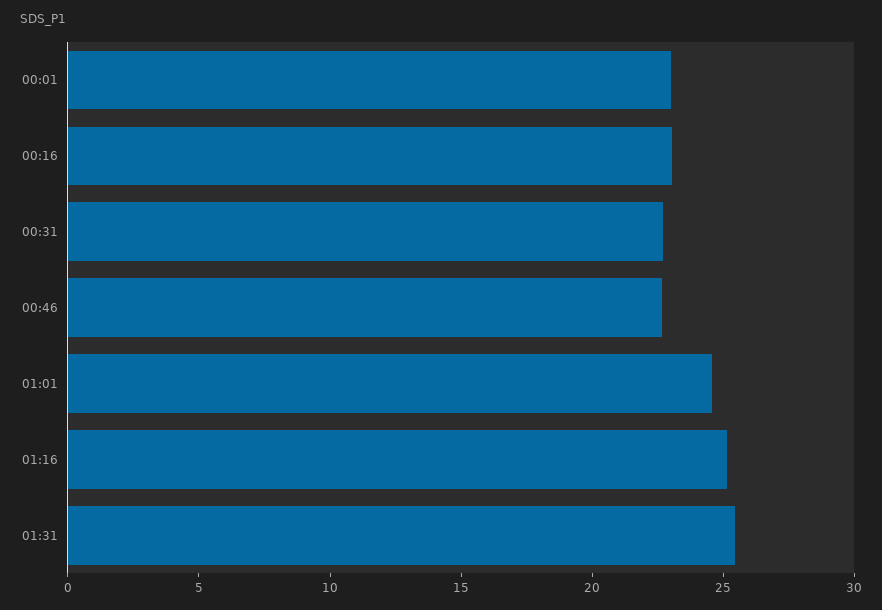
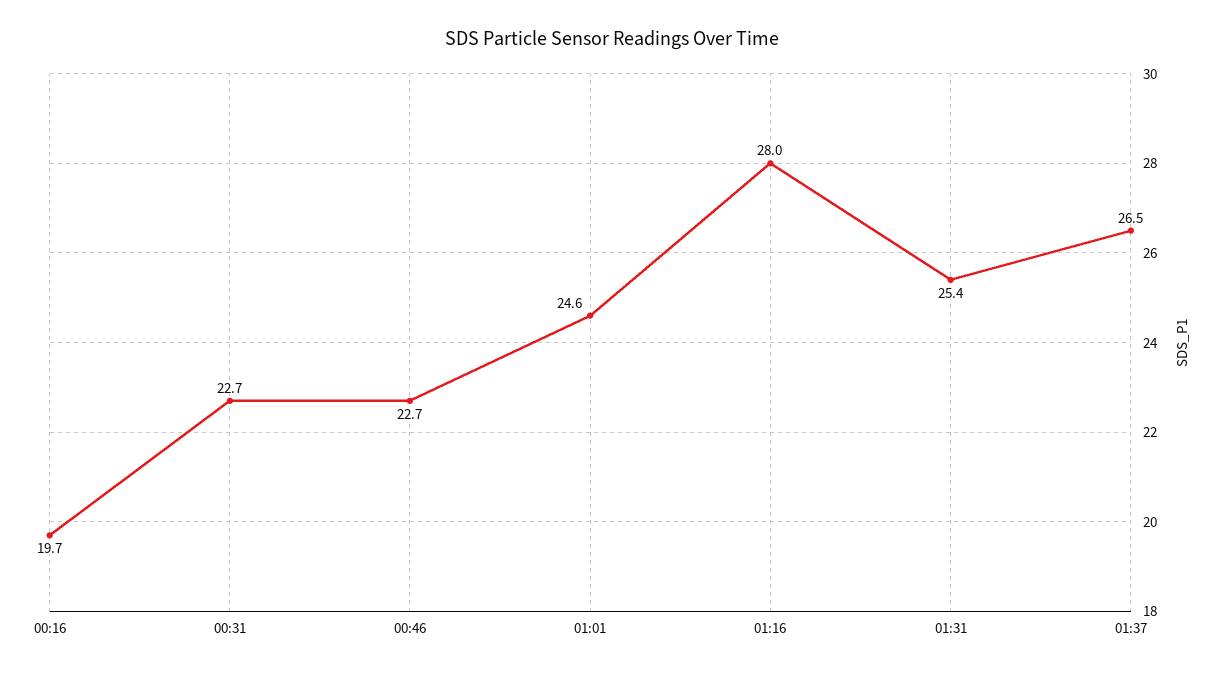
00:01: 23 -> none
00:16: 23 -> 19.7
01:16: 25 -> 28
01:37: none -> 26.5

